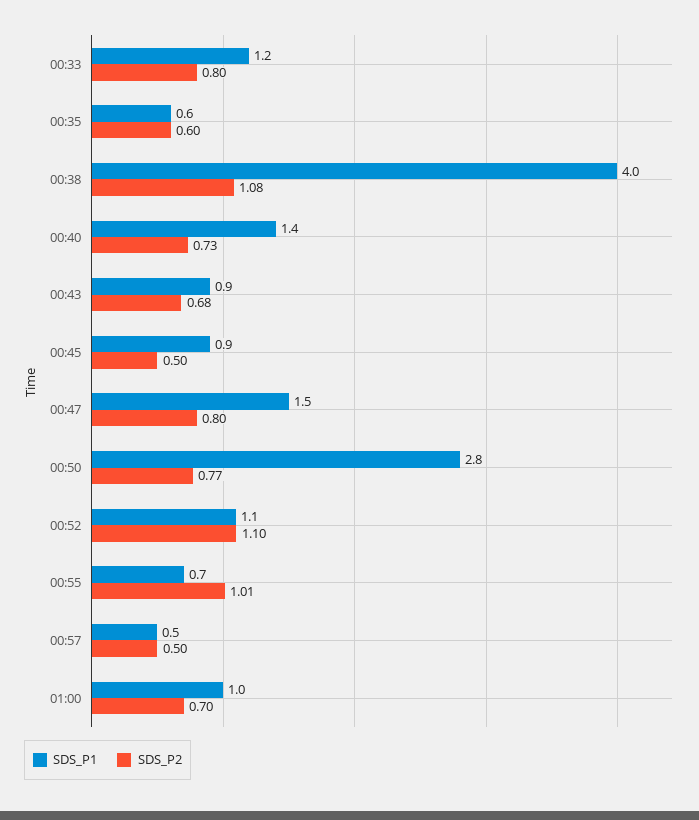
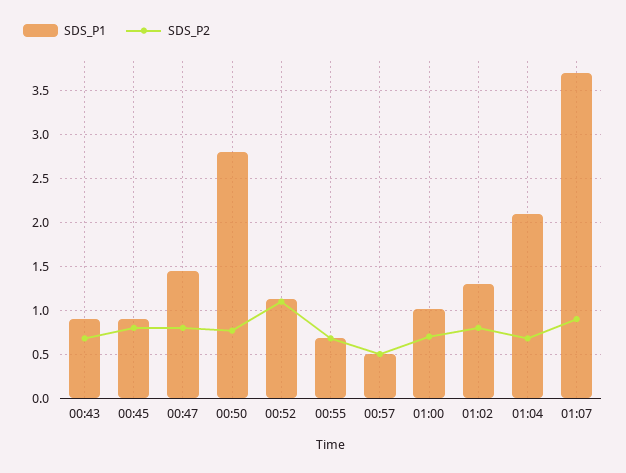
SDS_P1, 00:33: 1.2 -> none
SDS_P2, 00:33: 0.8 -> none
SDS_P1, 00:35: 0.6 -> none
SDS_P2, 00:35: 0.6 -> none
SDS_P1, 00:38: 4 -> none
SDS_P2, 00:38: 1.08 -> none
SDS_P1, 00:40: 1.4 -> none
SDS_P2, 00:40: 0.73 -> none
SDS_P2, 00:45: 0.5 -> 0.8
SDS_P2, 00:55: 1.01 -> 0.7
SDS_P1, 01:02: none -> 1.3
SDS_P2, 01:02: none -> 0.8
SDS_P1, 01:04: none -> 2.1
SDS_P2, 01:04: none -> 0.7
SDS_P1, 01:07: none -> 3.7
SDS_P2, 01:07: none -> 0.9

